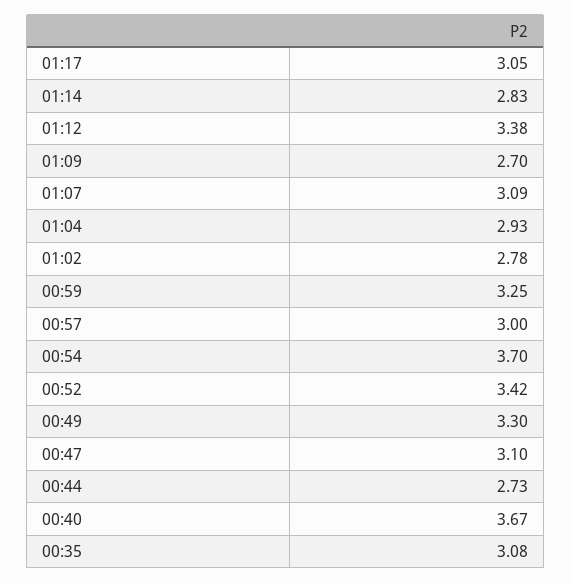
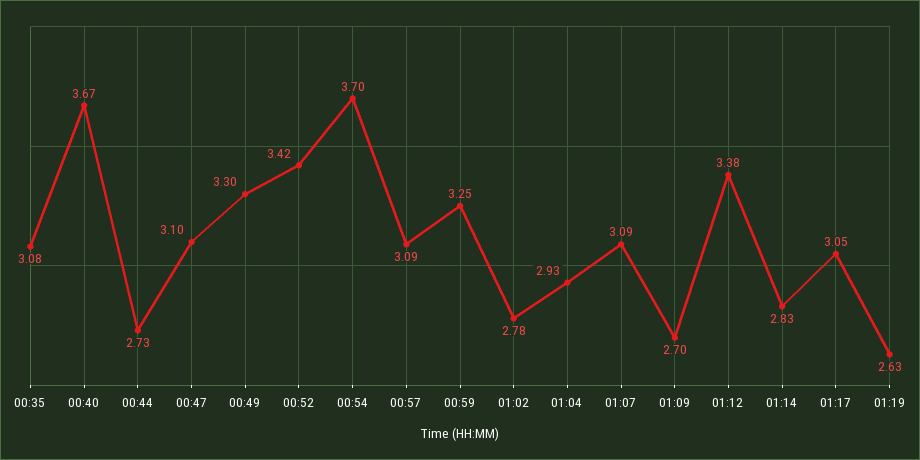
00:57: 3 -> 3.09
01:19: none -> 2.63

